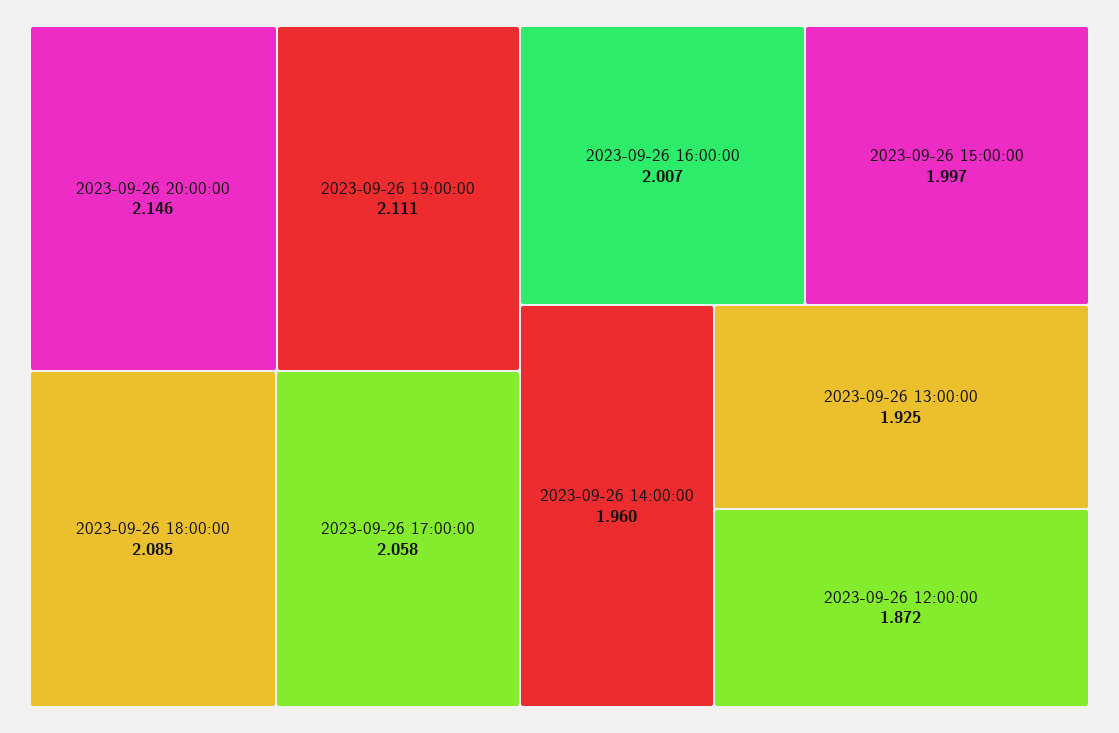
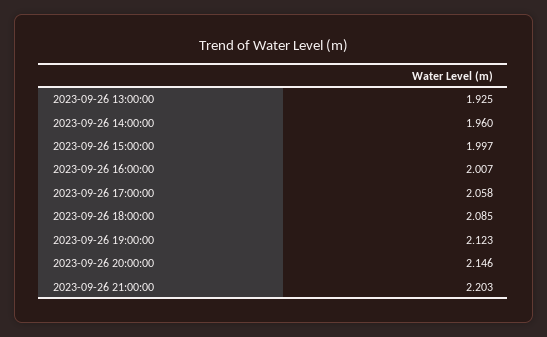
2023-09-26 19:00:00: 2.111 -> 2.123
2023-09-26 12:00:00: 1.872 -> none
2023-09-26 21:00:00: none -> 2.203

